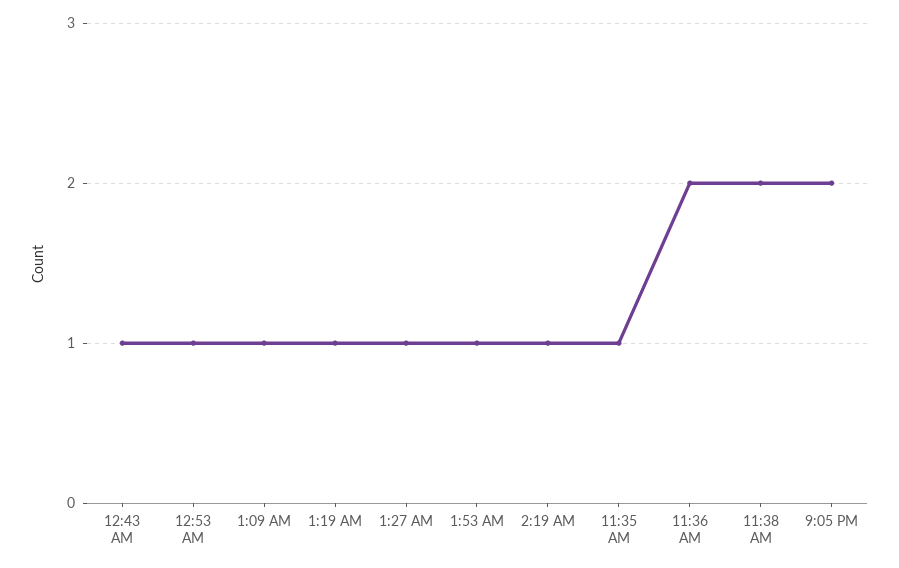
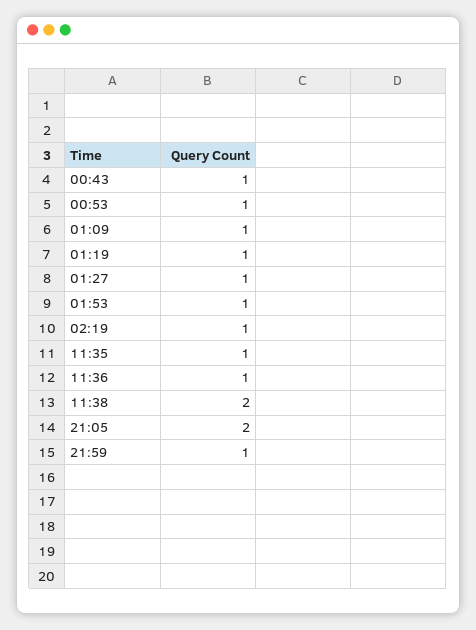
11:36 AM: 2 -> 1
21:59: none -> 1

